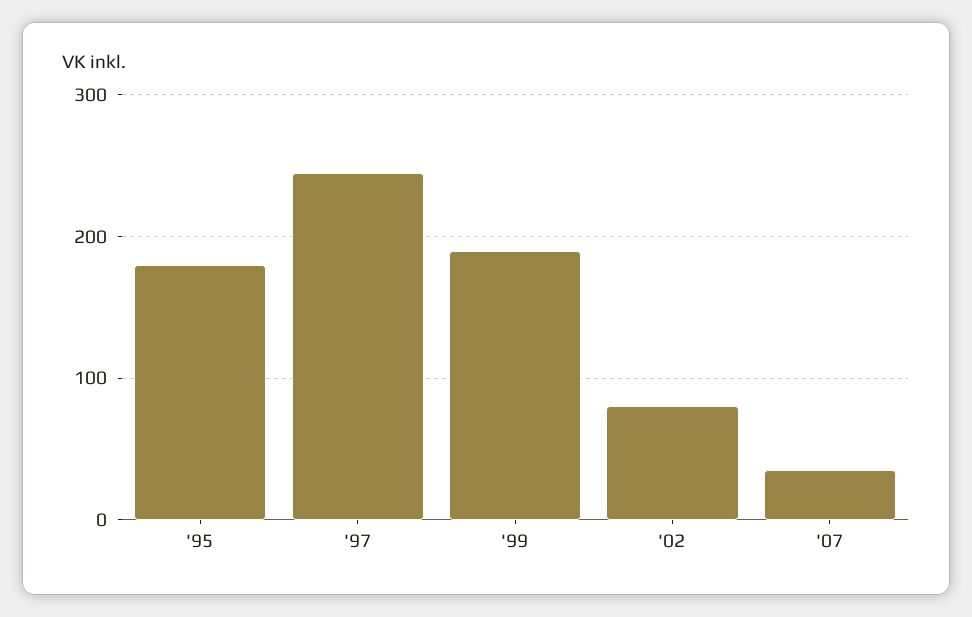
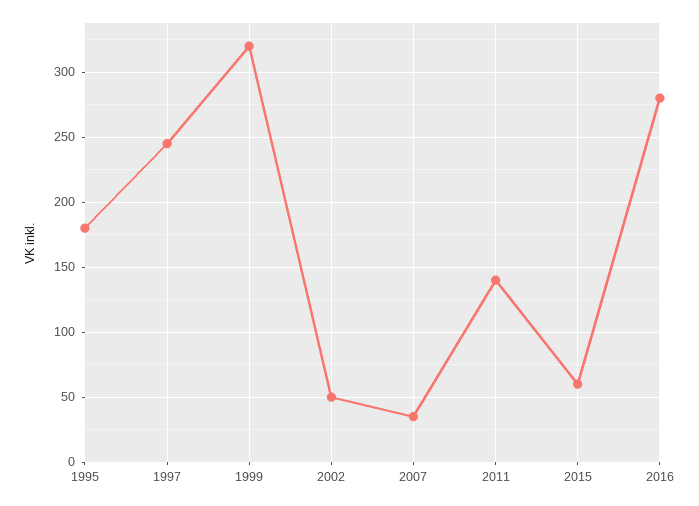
'99: 190 -> 320
'02: 80 -> 50
2011: none -> 140
2015: none -> 60
2016: none -> 280

